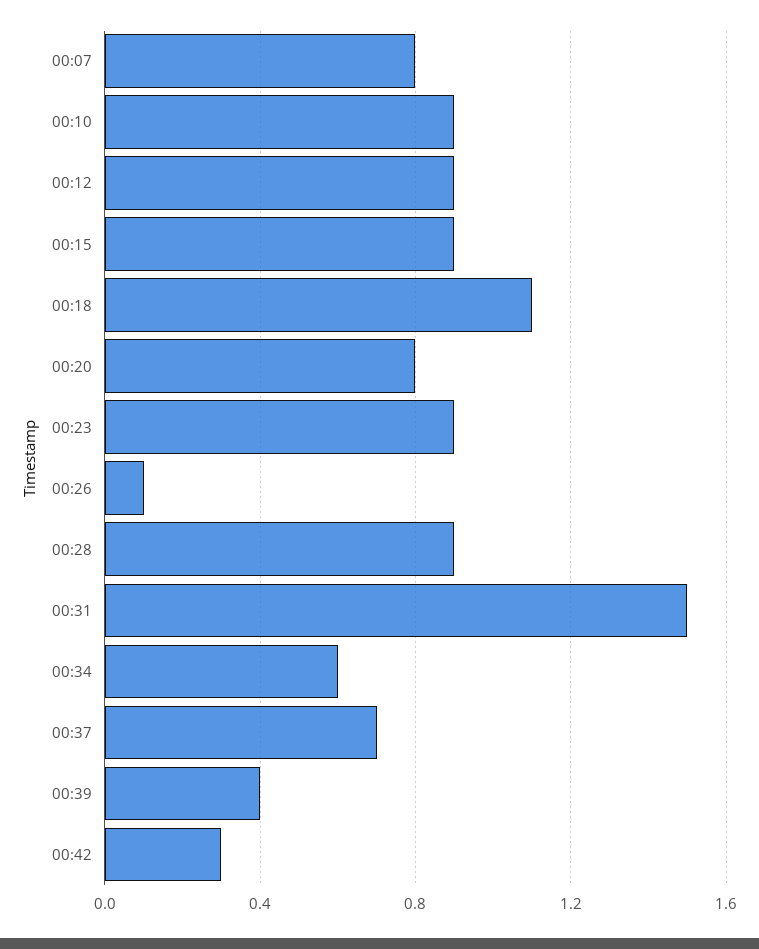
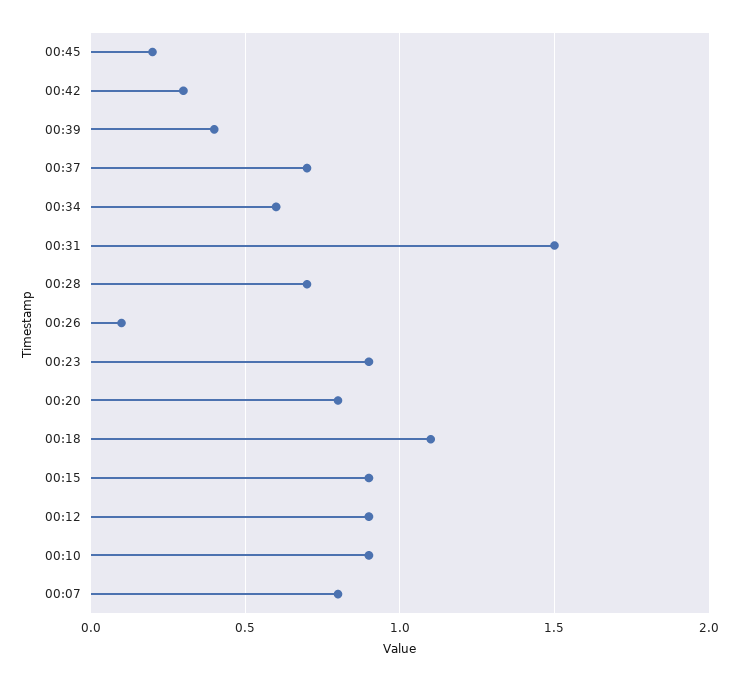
00:28: 0.9 -> 0.7
00:45: none -> 0.2

